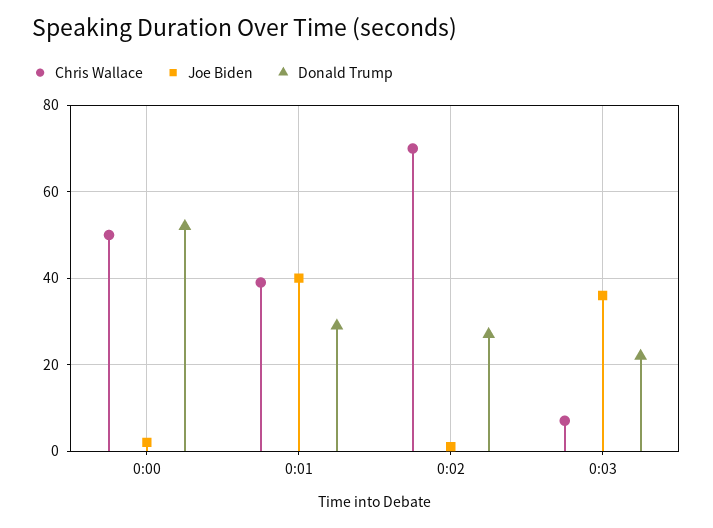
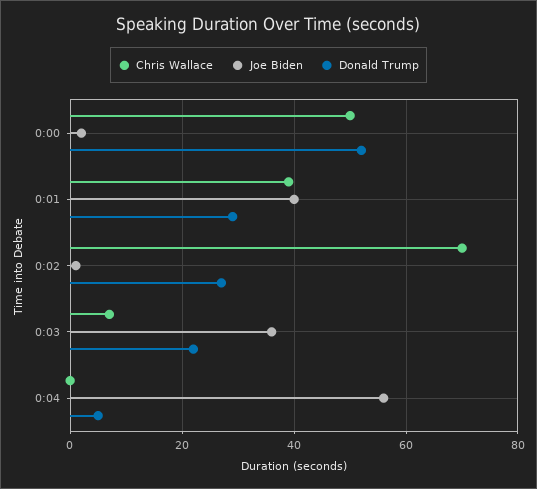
Chris Wallace, 0:04: none -> 0
Joe Biden, 0:04: none -> 55
Donald Trump, 0:04: none -> 5

